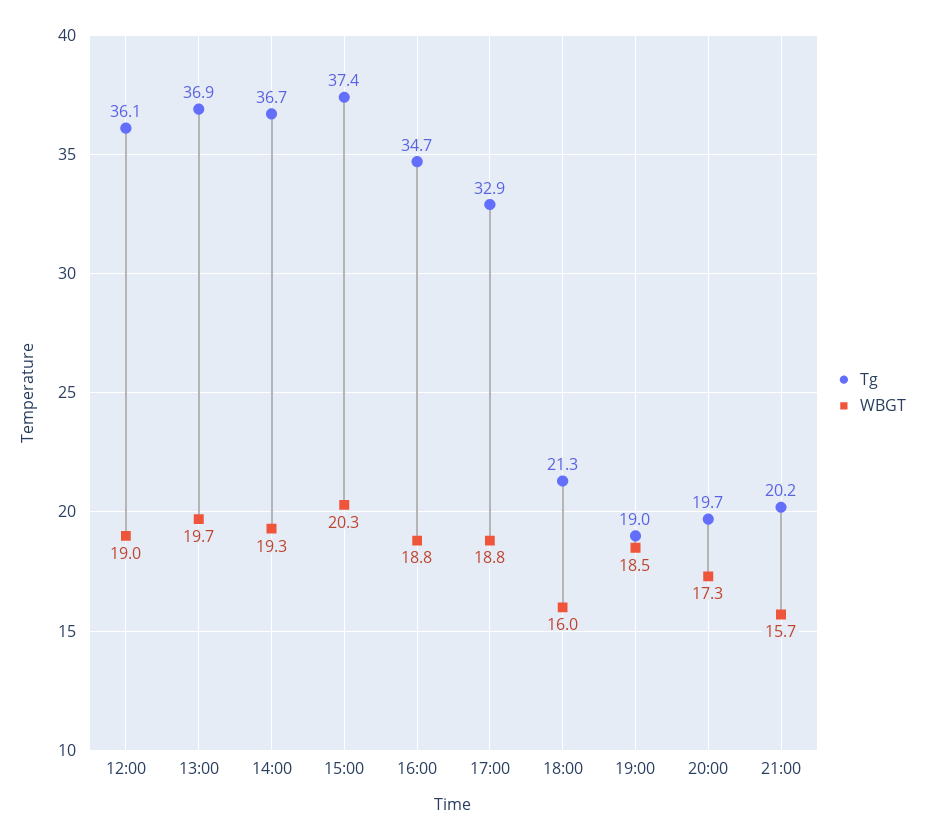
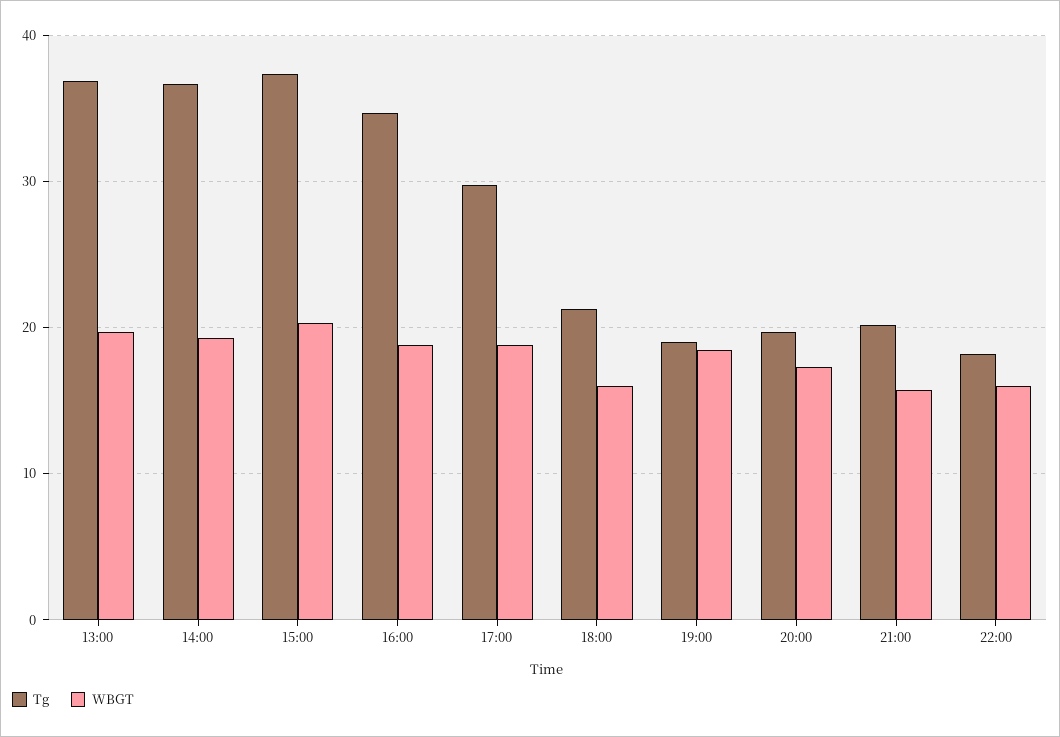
Tg, 12:00: 36.1 -> none
WBGT, 12:00: 19 -> none
Tg, 17:00: 32.9 -> 30
Tg, 22:00: none -> 18
WBGT, 22:00: none -> 16

